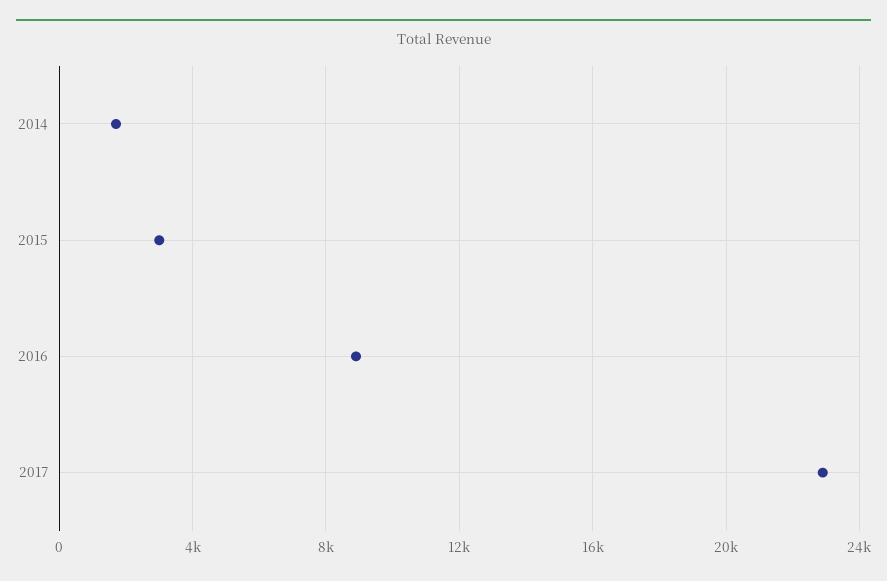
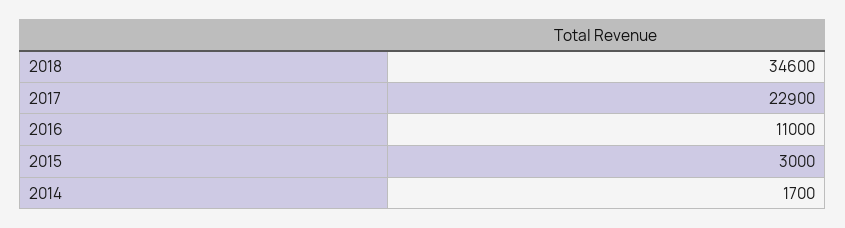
2016: 9000 -> 11000
2018: none -> 34600

